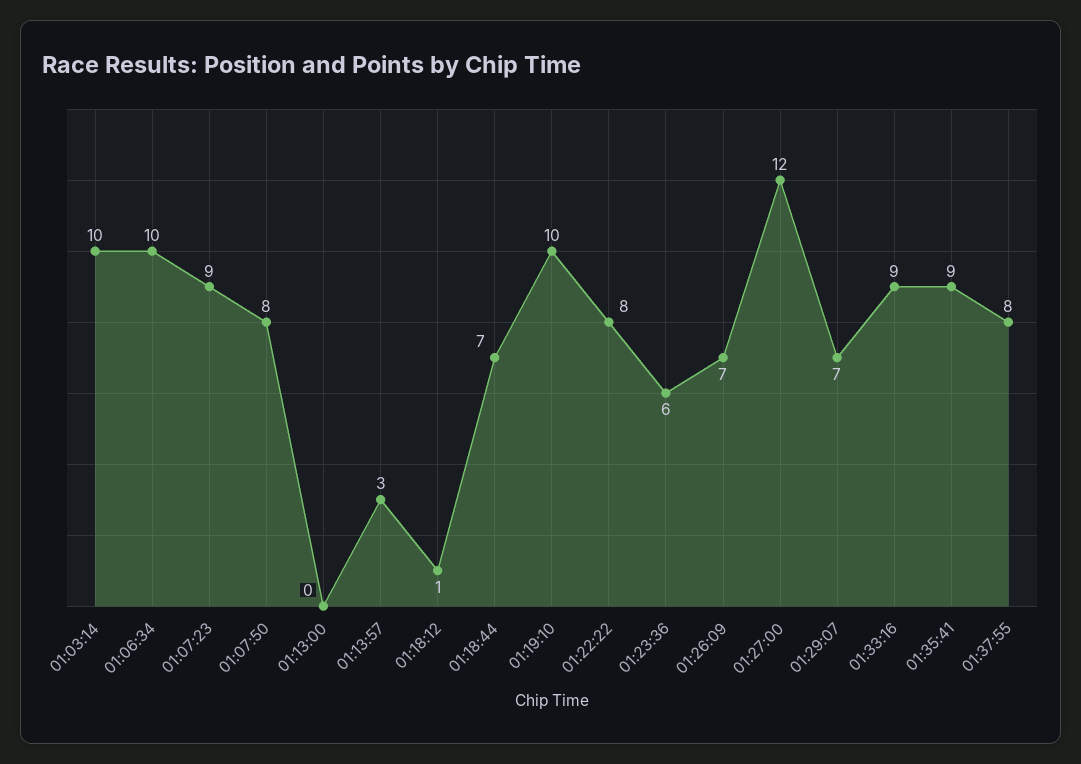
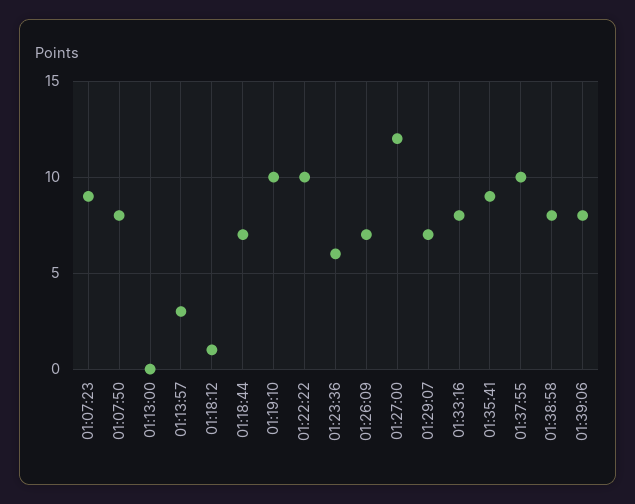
01:03:14: 10 -> none
01:06:34: 10 -> none
01:22:22: 8 -> 10
01:33:16: 9 -> 8
01:37:55: 8 -> 10
01:38:58: none -> 8
01:39:06: none -> 8

